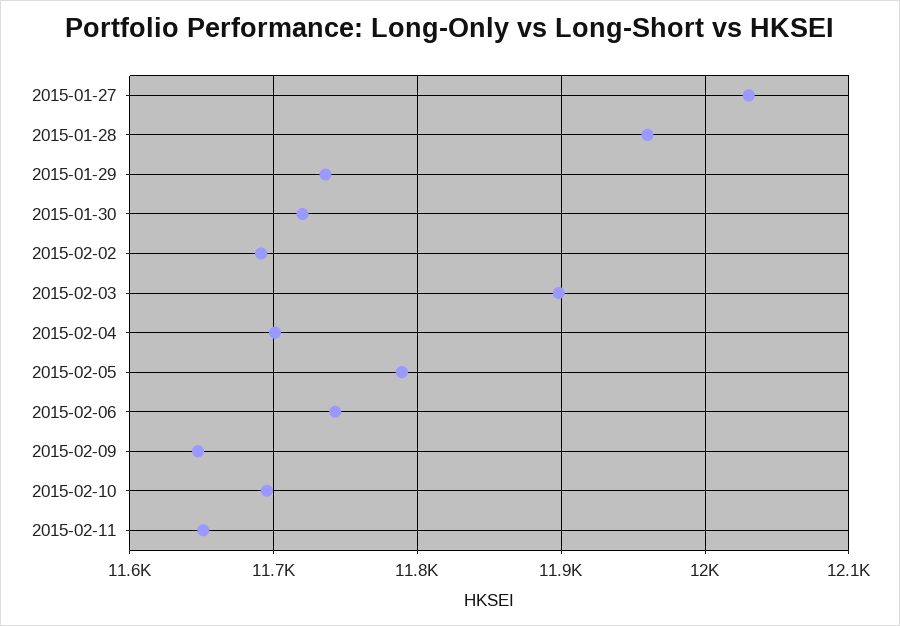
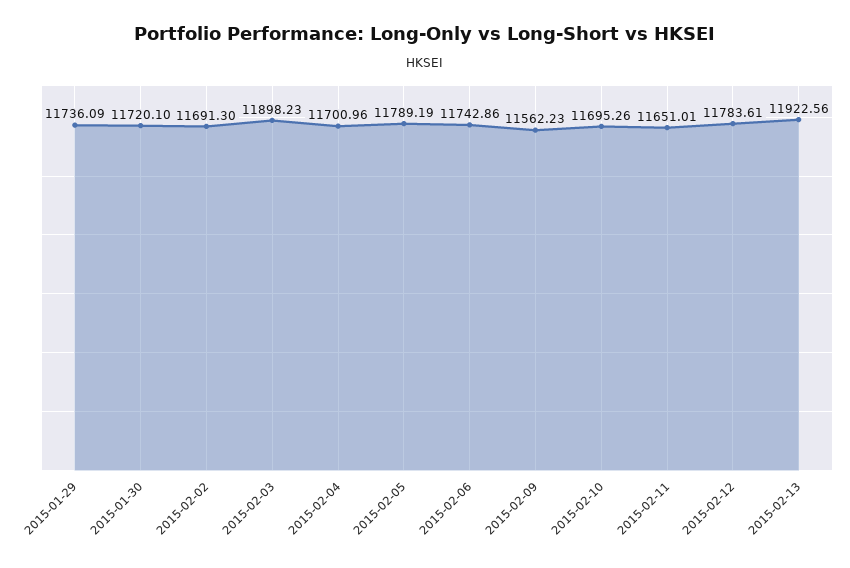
2015-01-27: 12030 -> none
2015-01-28: 11960 -> none
2015-02-09: 11650 -> 11562.23
2015-02-12: none -> 11783.61
2015-02-13: none -> 11922.56

